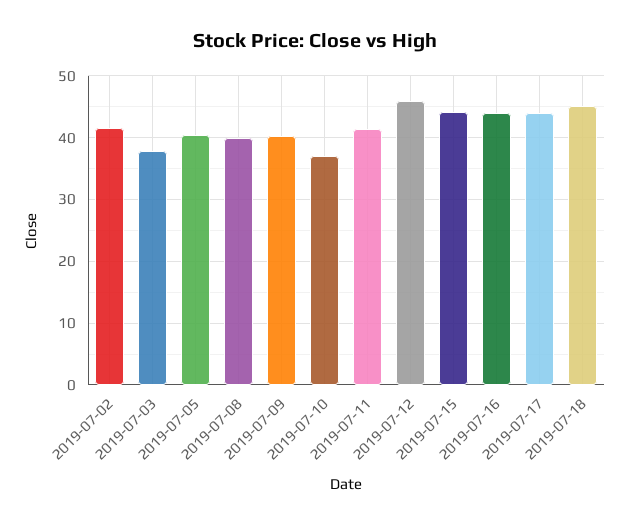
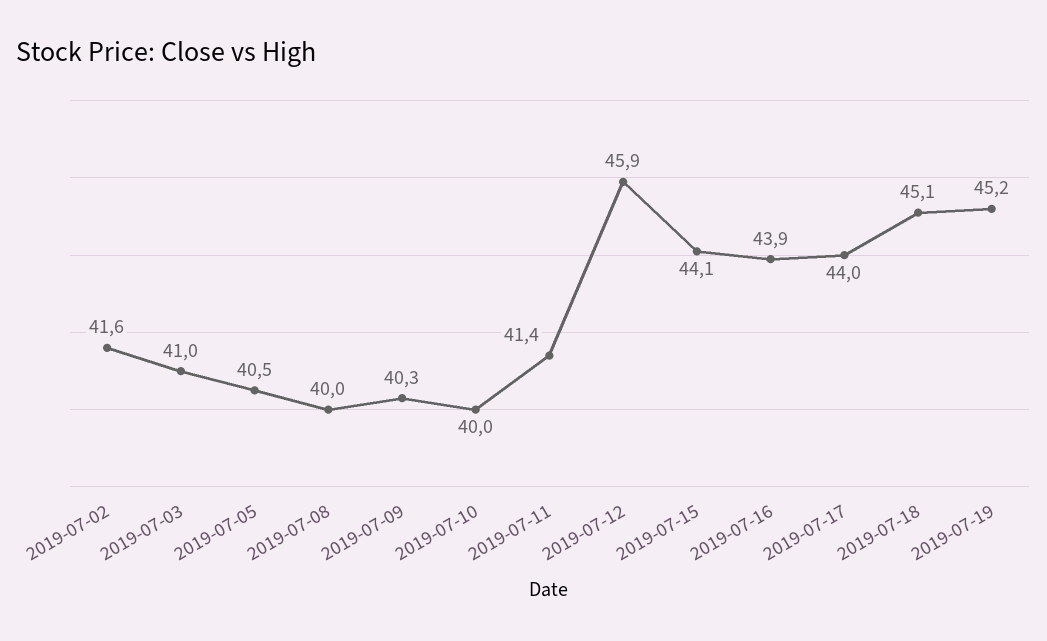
2019-07-03: 38 -> 41
2019-07-10: 37 -> 40
2019-07-19: none -> 45.2

